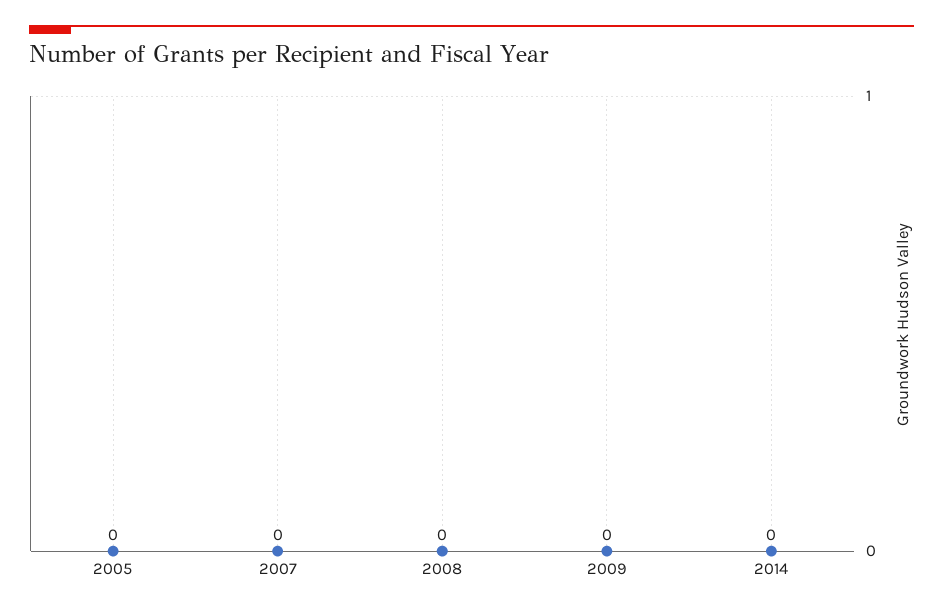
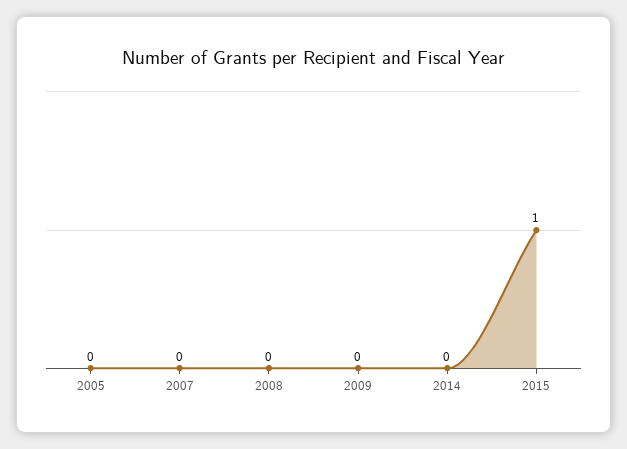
2015: none -> 1

